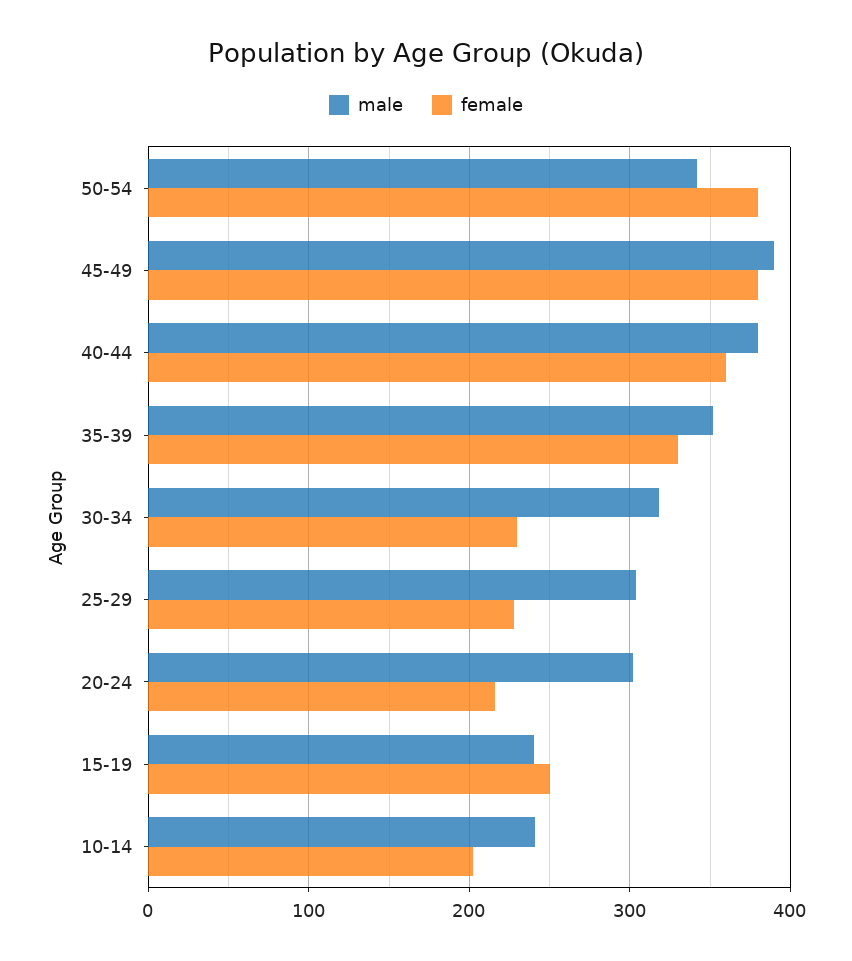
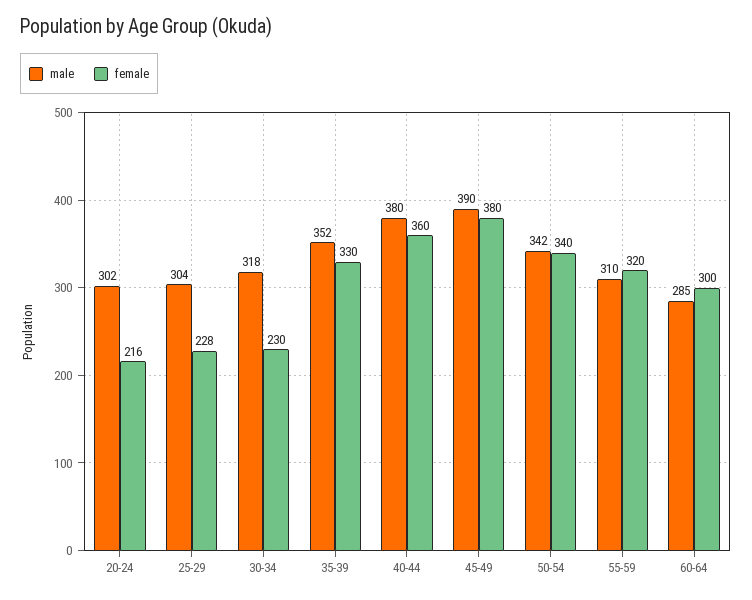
female, 50-54: 380 -> 340
male, 15-19: 240 -> none
female, 15-19: 250 -> none
male, 10-14: 240 -> none
female, 10-14: 200 -> none
male, 55-59: none -> 310
female, 55-59: none -> 320
male, 60-64: none -> 285
female, 60-64: none -> 300

